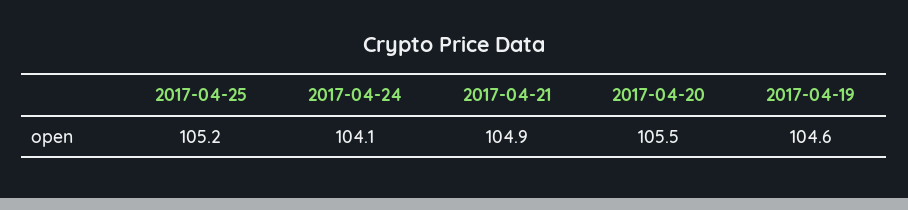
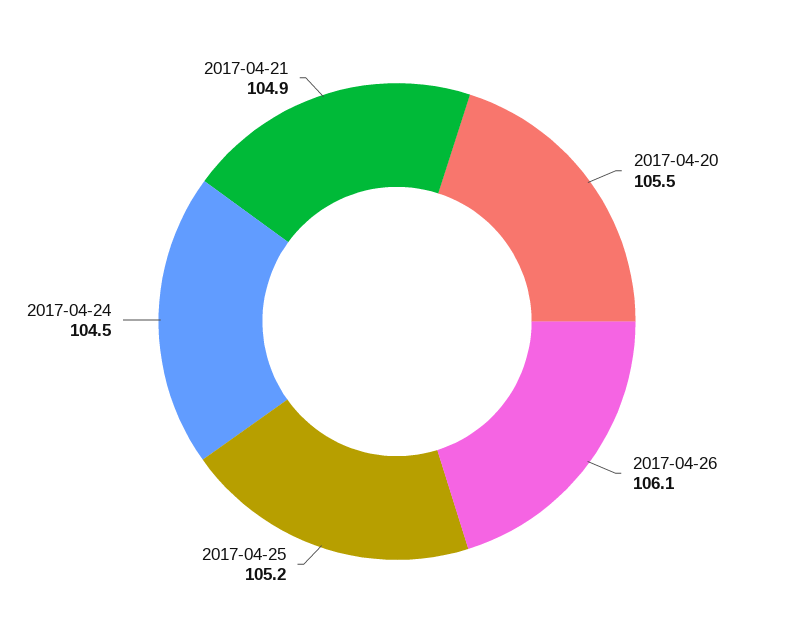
2017-04-24: 104.1 -> 104.5
2017-04-19: 104.6 -> none
2017-04-26: none -> 106.1

